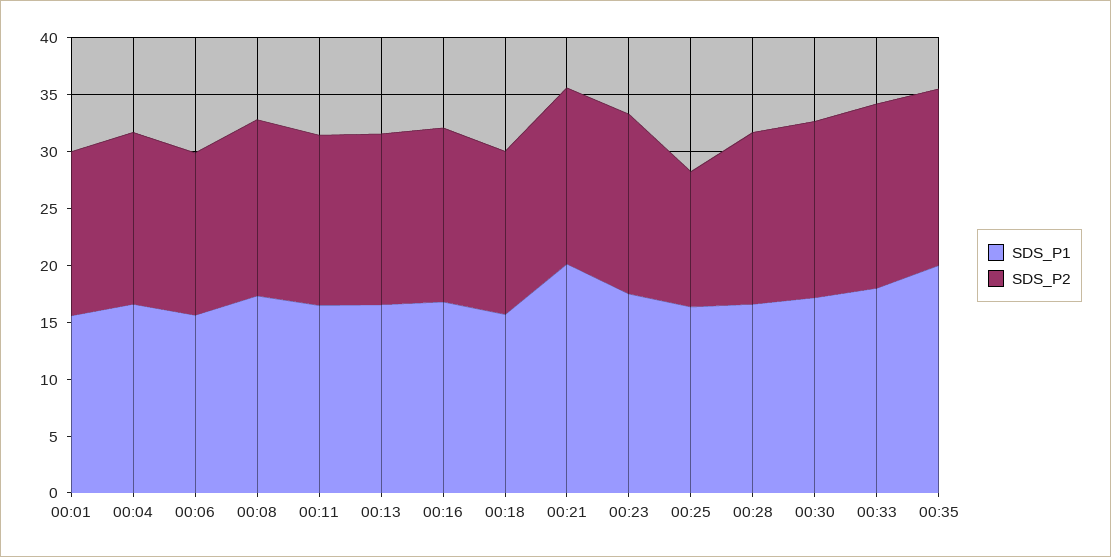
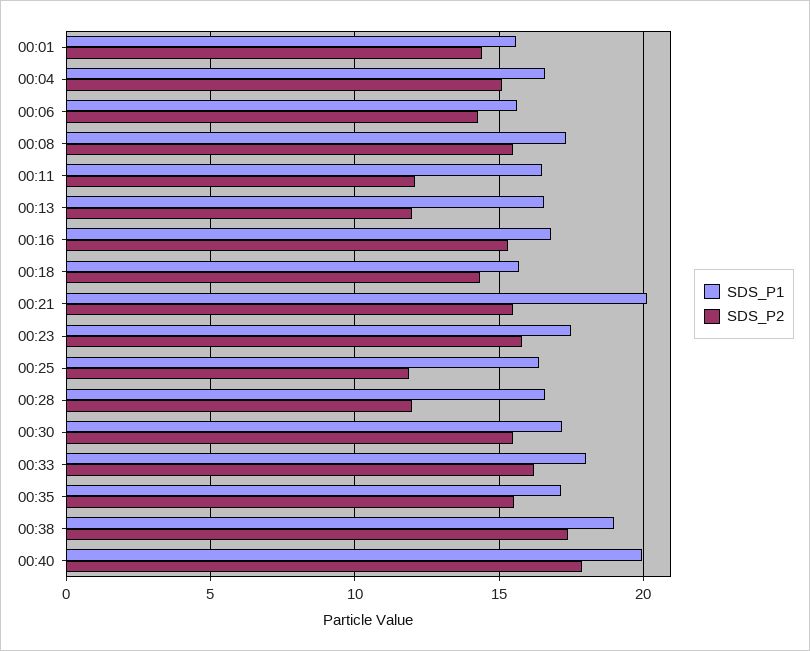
SDS_P2, 00:11: 15 -> 12
SDS_P2, 00:13: 15 -> 12
SDS_P2, 00:28: 15 -> 12
SDS_P1, 00:35: 20 -> 17
SDS_P1, 00:38: none -> 19
SDS_P2, 00:38: none -> 17.5
SDS_P1, 00:40: none -> 20
SDS_P2, 00:40: none -> 18

